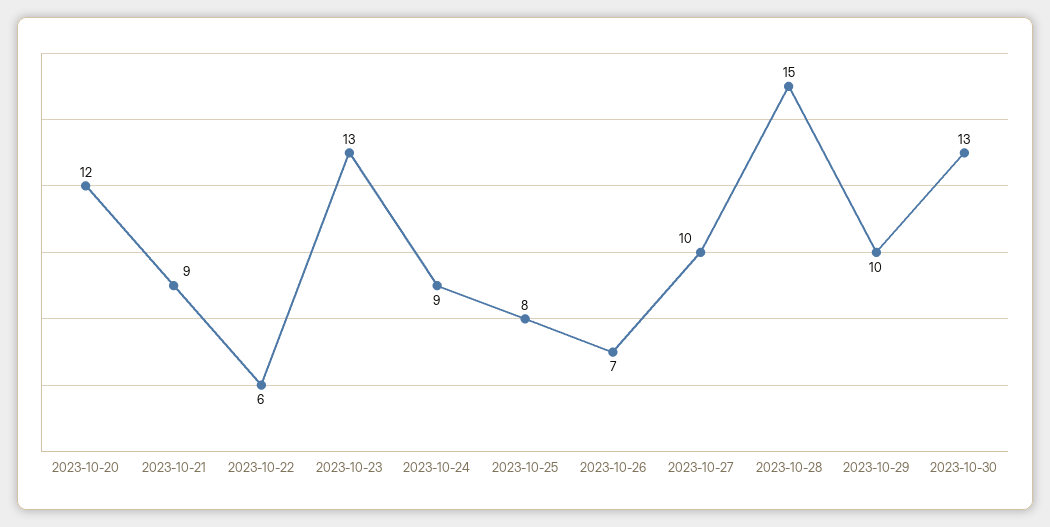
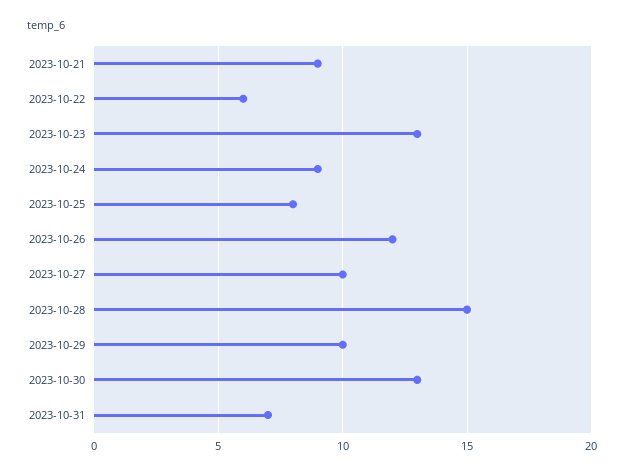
2023-10-20: 12 -> none
2023-10-26: 7 -> 12
2023-10-31: none -> 7

